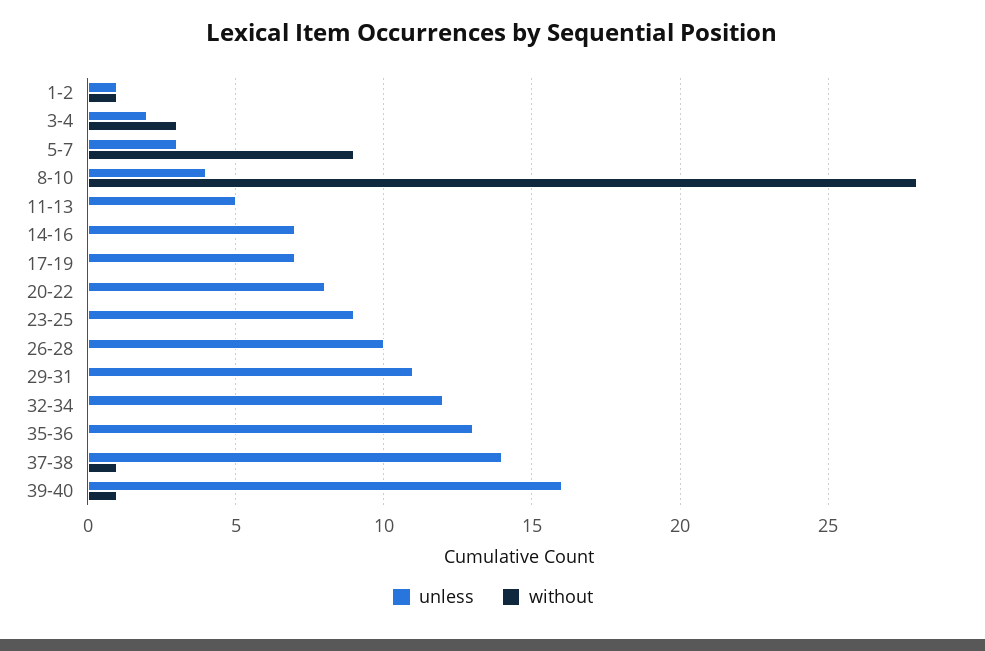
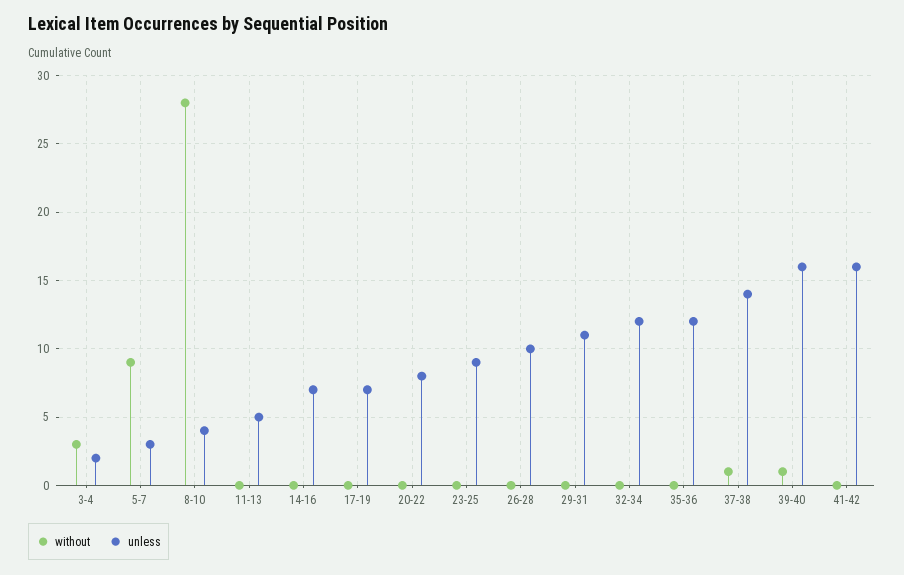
unless, 1-2: 1 -> none
without, 1-2: 1 -> none
unless, 35-36: 13 -> 12
without, 41-42: none -> 0
unless, 41-42: none -> 16

